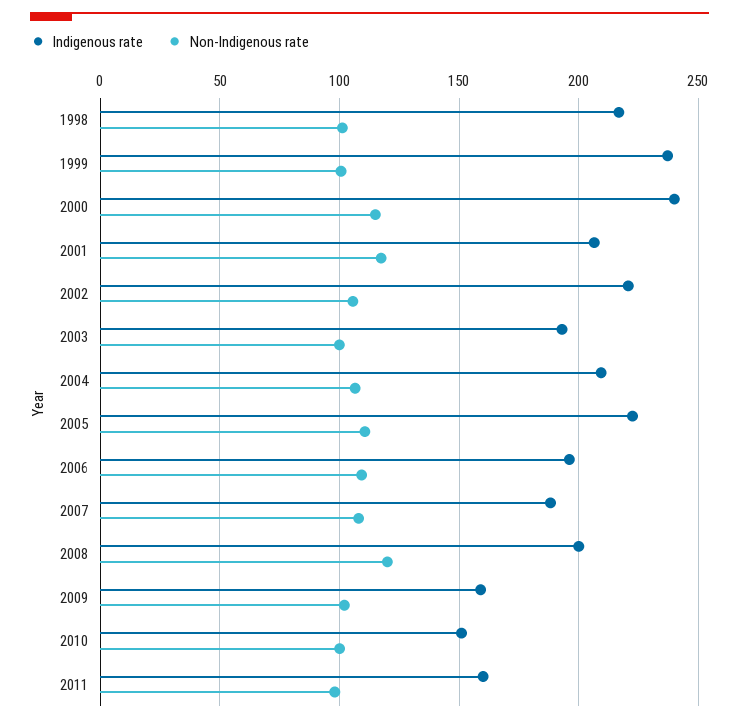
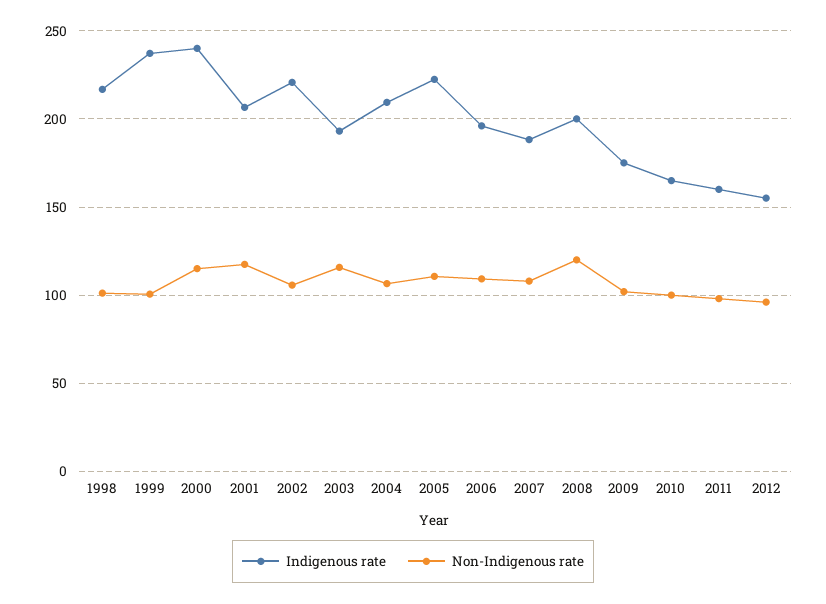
Non-Indigenous rate, 2003: 100 -> 115
Indigenous rate, 2009: 160 -> 175
Indigenous rate, 2010: 150 -> 165
Indigenous rate, 2012: none -> 155
Non-Indigenous rate, 2012: none -> 95

